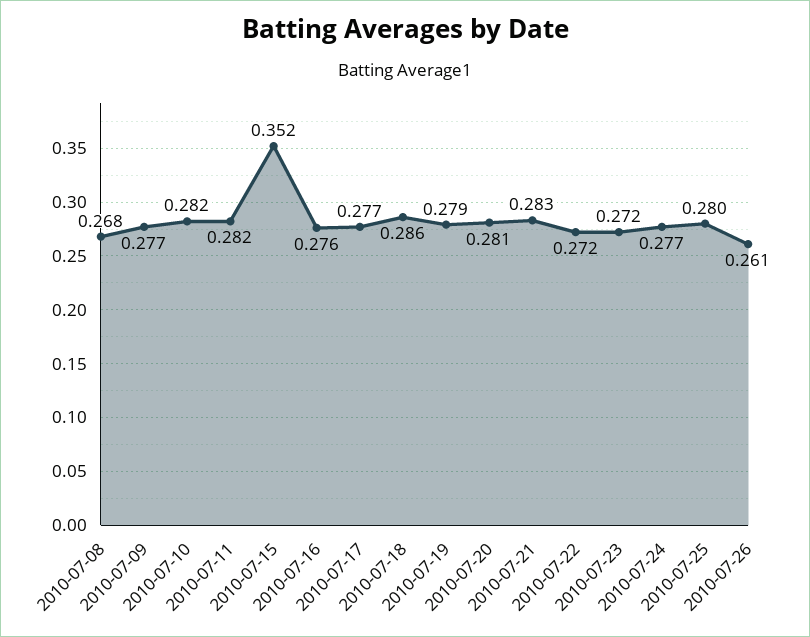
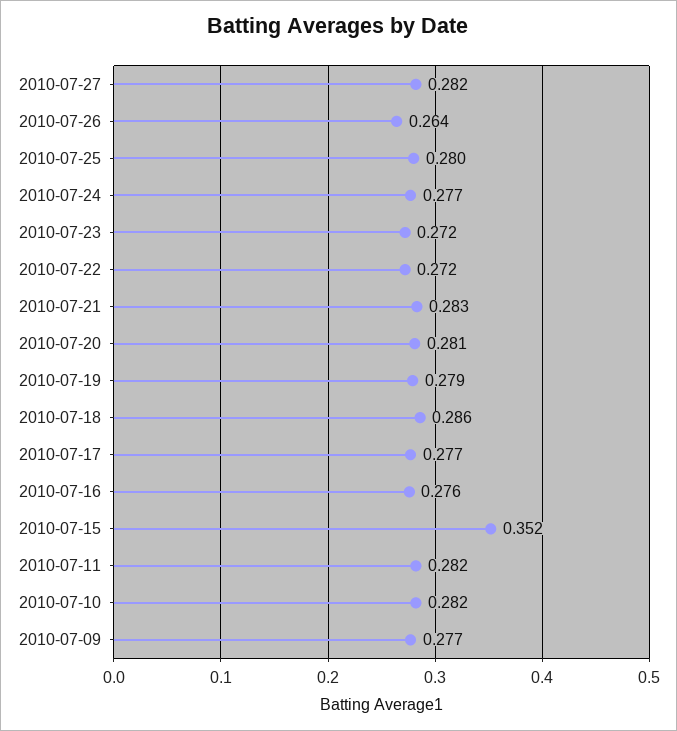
2010-07-08: 0.268 -> none
2010-07-26: 0.261 -> 0.264
2010-07-27: none -> 0.282

